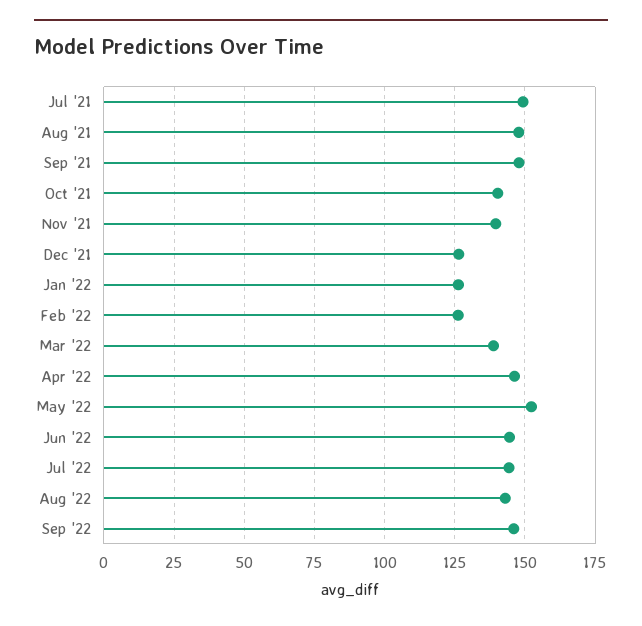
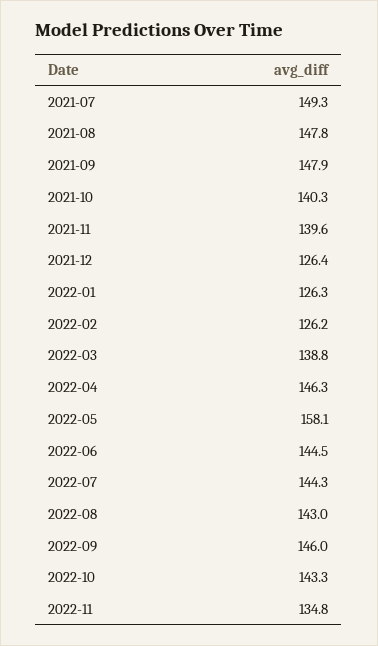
May '22: 152.5 -> 158.1
2022-10: none -> 143.3
2022-11: none -> 134.8

